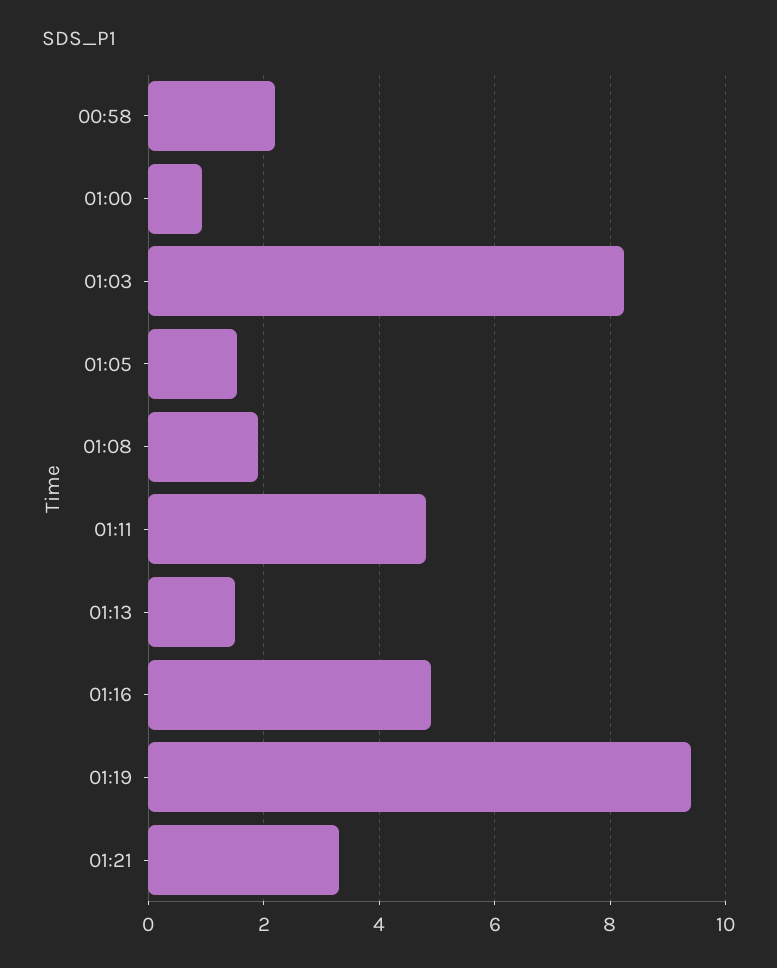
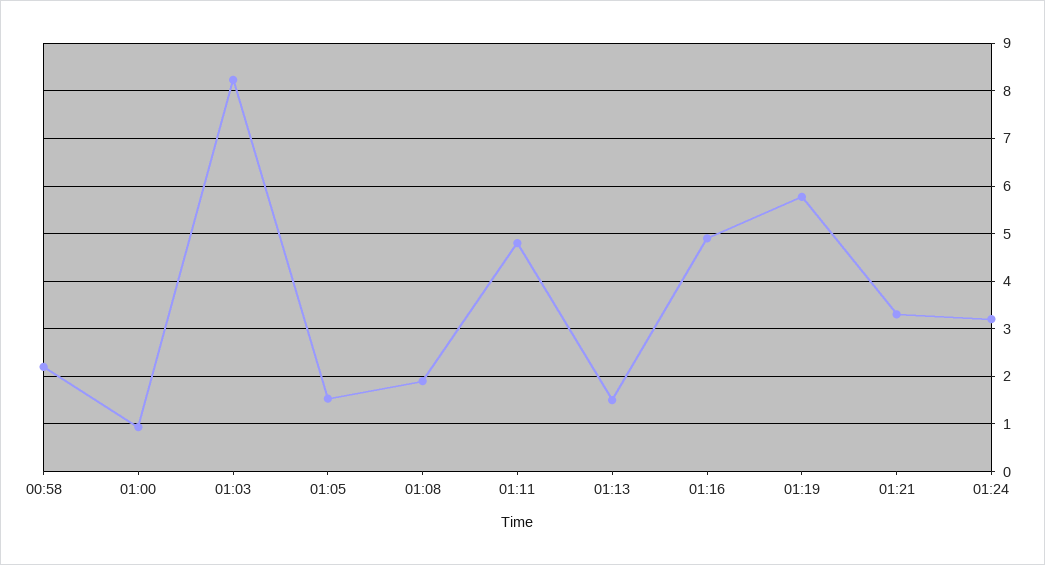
01:19: 9.4 -> 5.8
01:24: none -> 3.2

